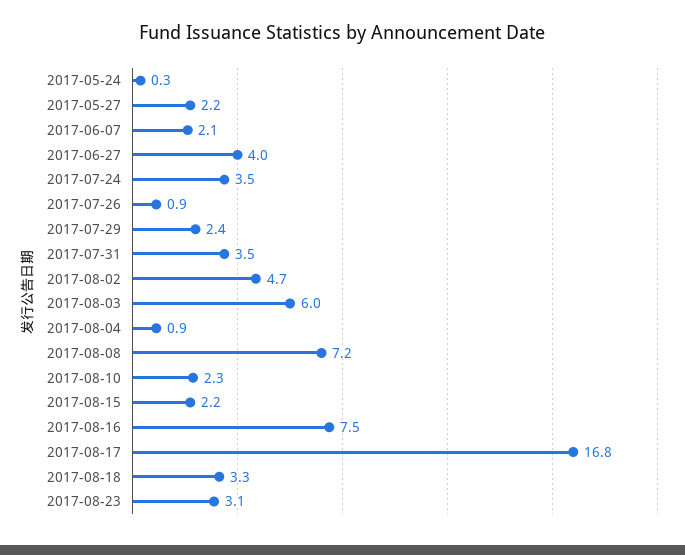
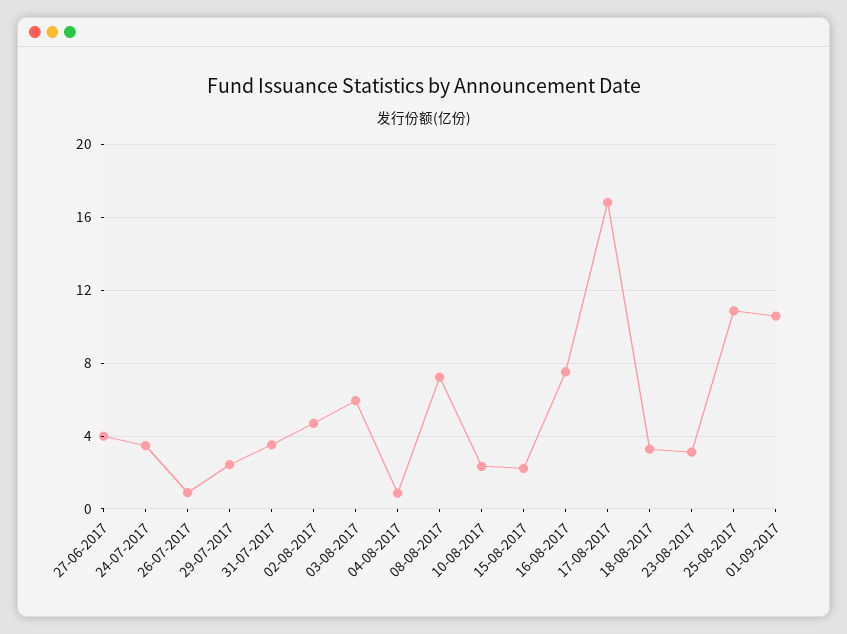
2017-05-24: 0.3 -> none
2017-05-27: 2.2 -> none
2017-06-07: 2.1 -> none
25-08-2017: none -> 11
01-09-2017: none -> 10.5

